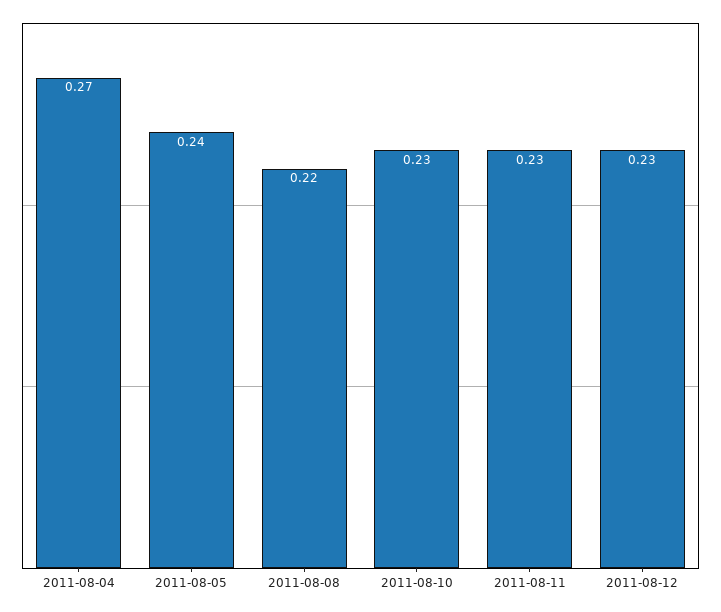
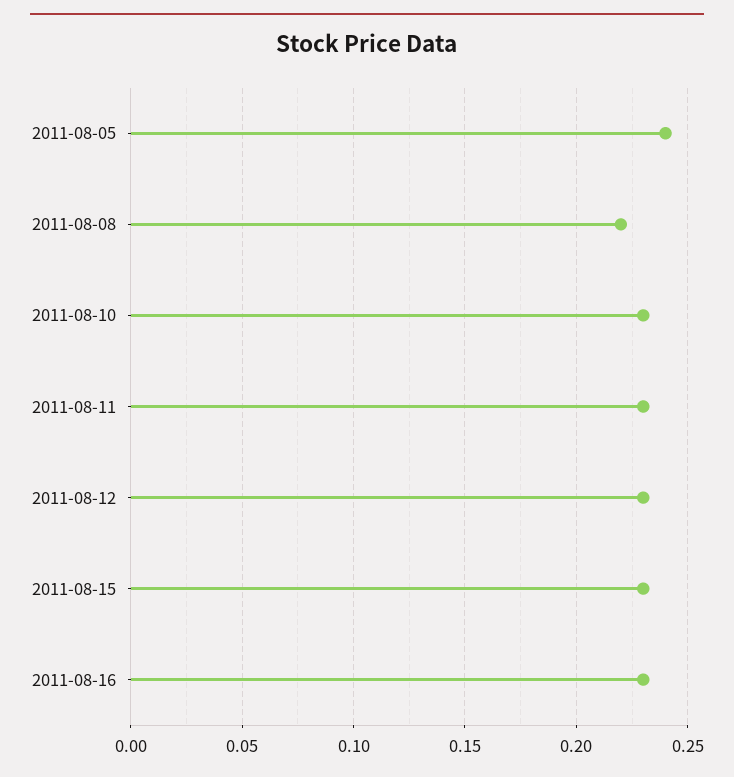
2011-08-04: 0.27 -> none
2011-08-15: none -> 0.23
2011-08-16: none -> 0.23

